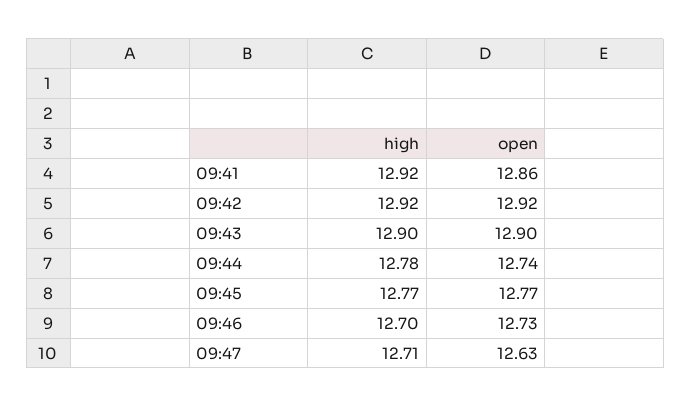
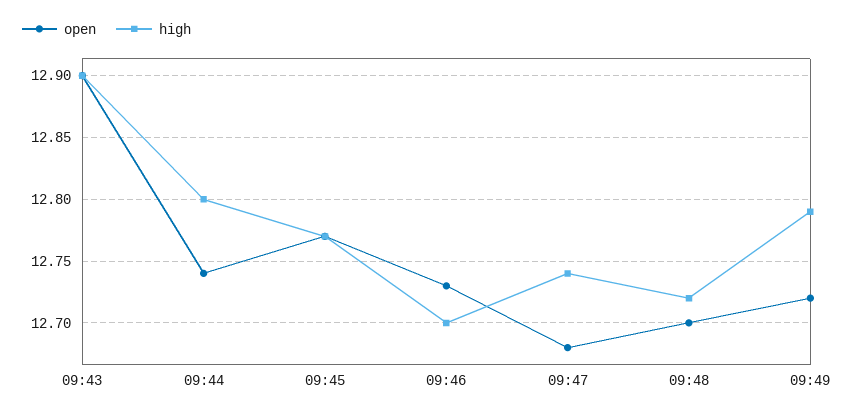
high, 09:41: 12.92 -> none
open, 09:41: 12.86 -> none
high, 09:42: 12.92 -> none
open, 09:42: 12.92 -> none
high, 09:44: 12.78 -> 12.8
high, 09:47: 12.71 -> 12.74
open, 09:47: 12.63 -> 12.68
open, 09:48: none -> 12.7
high, 09:48: none -> 12.72
open, 09:49: none -> 12.72
high, 09:49: none -> 12.79

